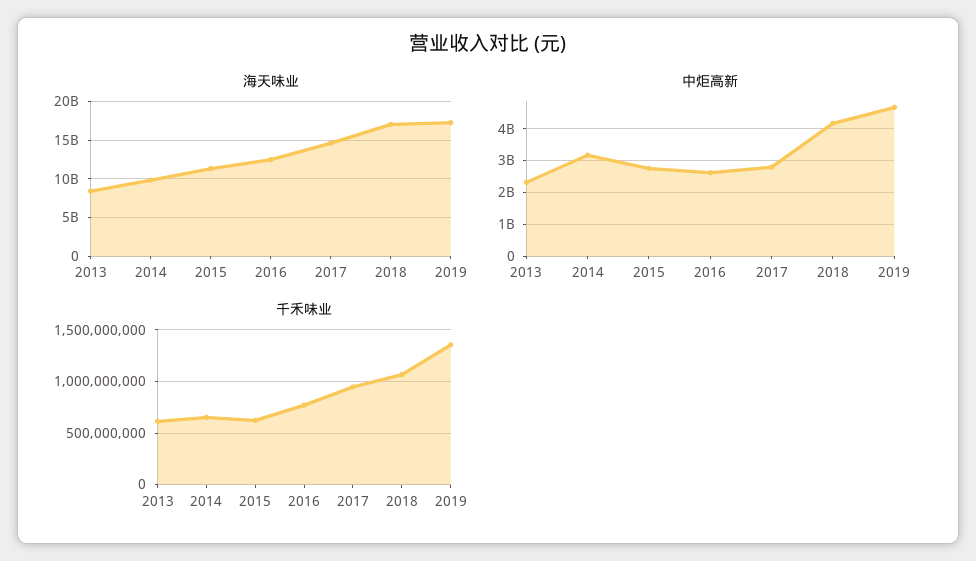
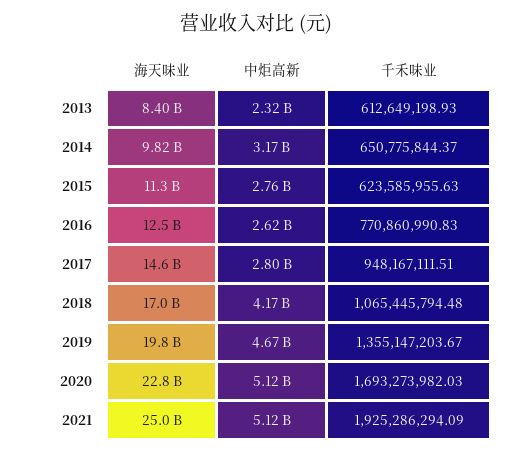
海天味业, 2019: 17000000000 -> 19800000000
海天味业, 2020: none -> 22800000000
中炬高新, 2020: none -> 5120000000
千禾味业, 2020: none -> 1693273982.03
海天味业, 2021: none -> 25000000000
中炬高新, 2021: none -> 5120000000
千禾味业, 2021: none -> 1925286294.09

